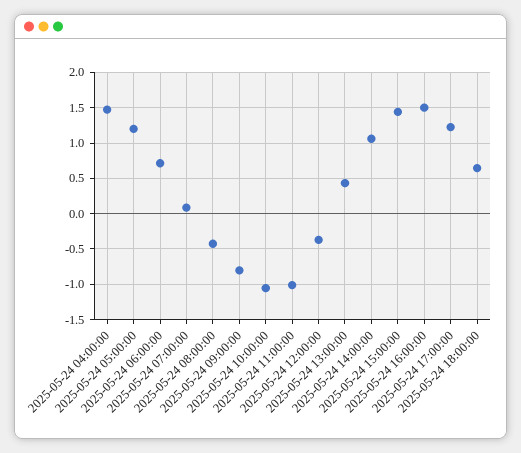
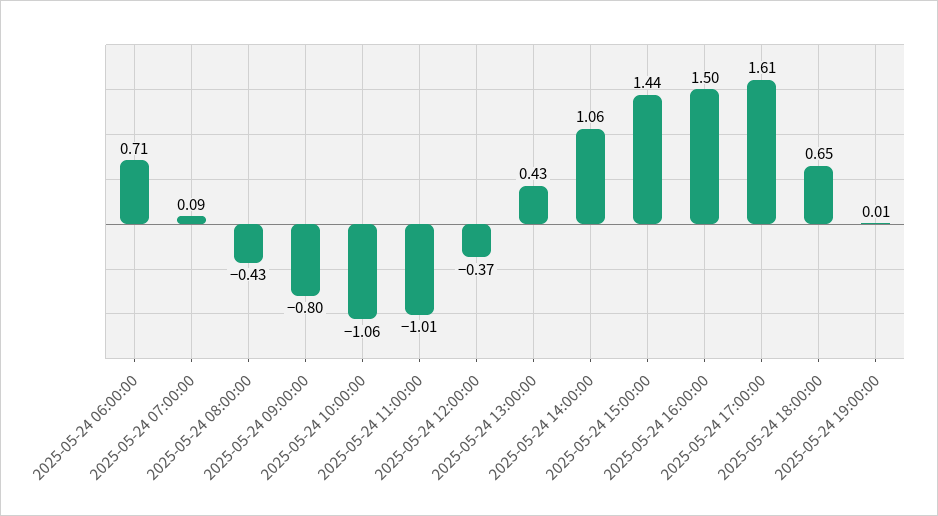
2025-05-24 04:00:00: 1.5 -> none
2025-05-24 05:00:00: 1.2 -> none
2025-05-24 17:00:00: 1.2 -> 1.61
2025-05-24 19:00:00: none -> 0.01

